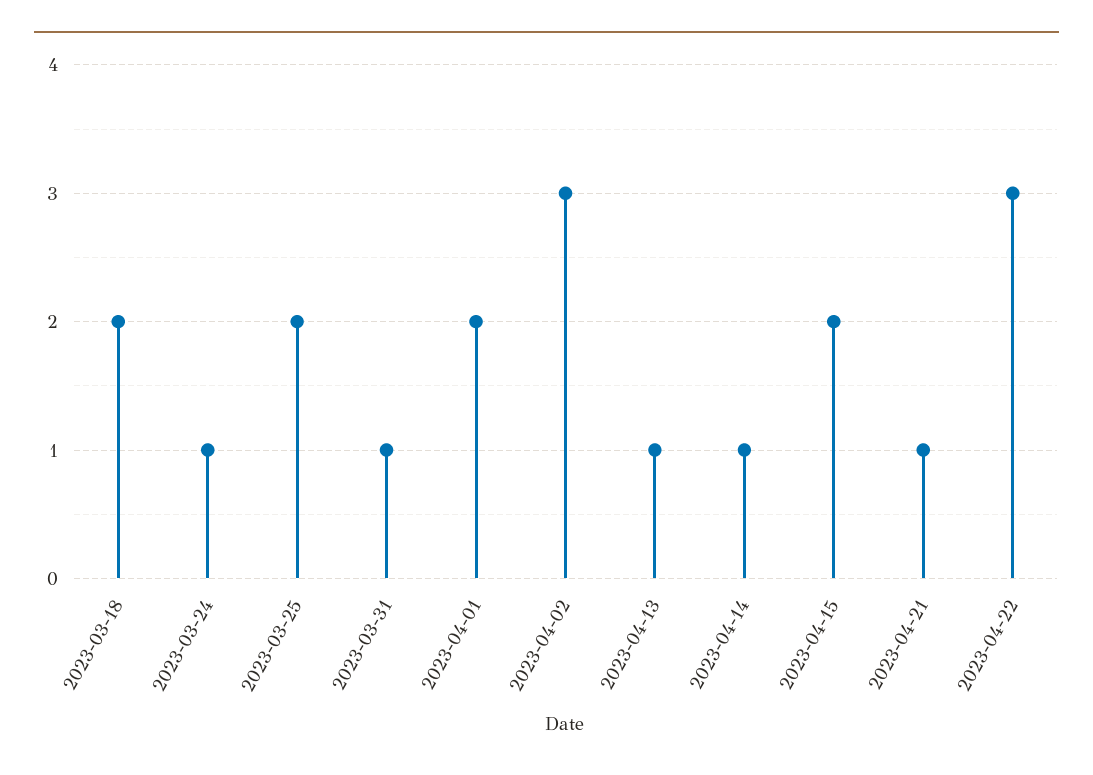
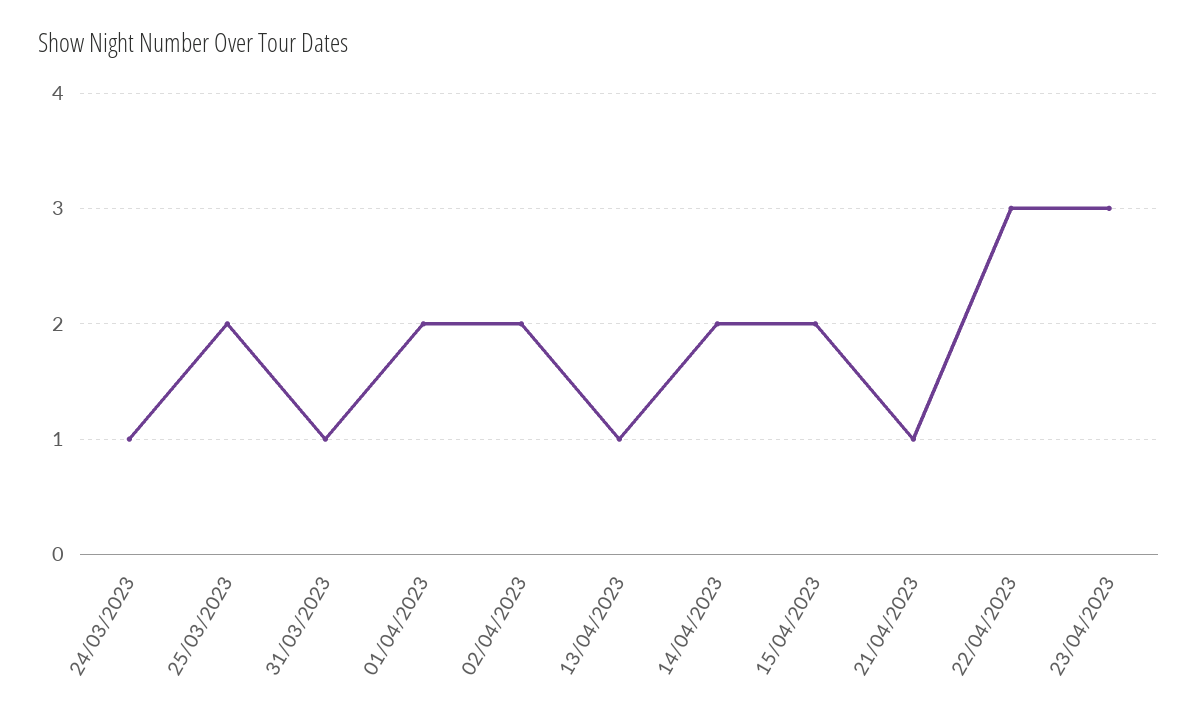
2023-03-18: 2 -> none
2023-04-02: 3 -> 2
2023-04-14: 1 -> 2
23/04/2023: none -> 3

